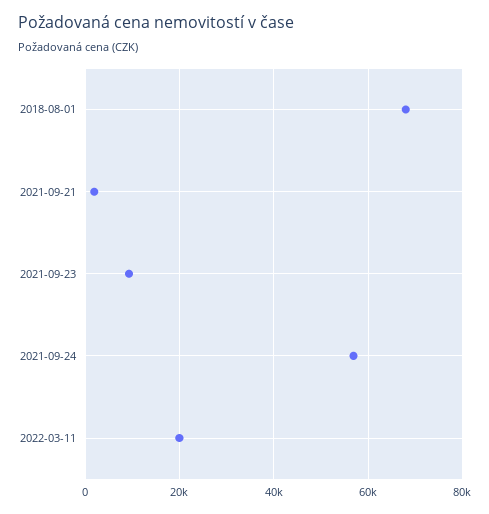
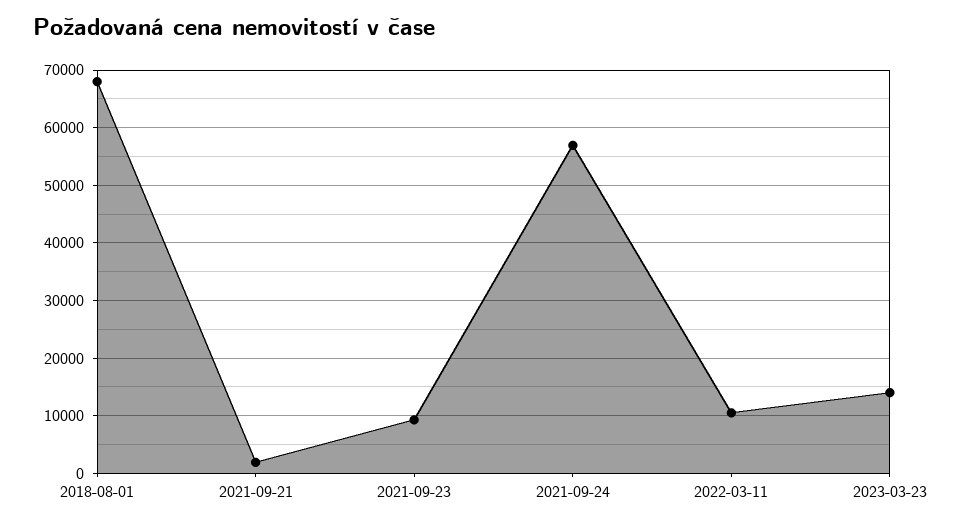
2022-03-11: 20000 -> 10000
2023-03-23: none -> 14000

